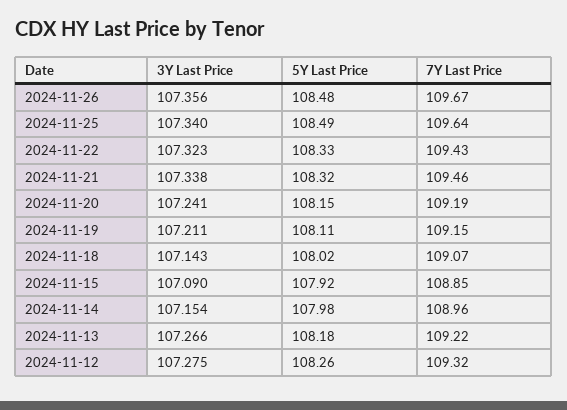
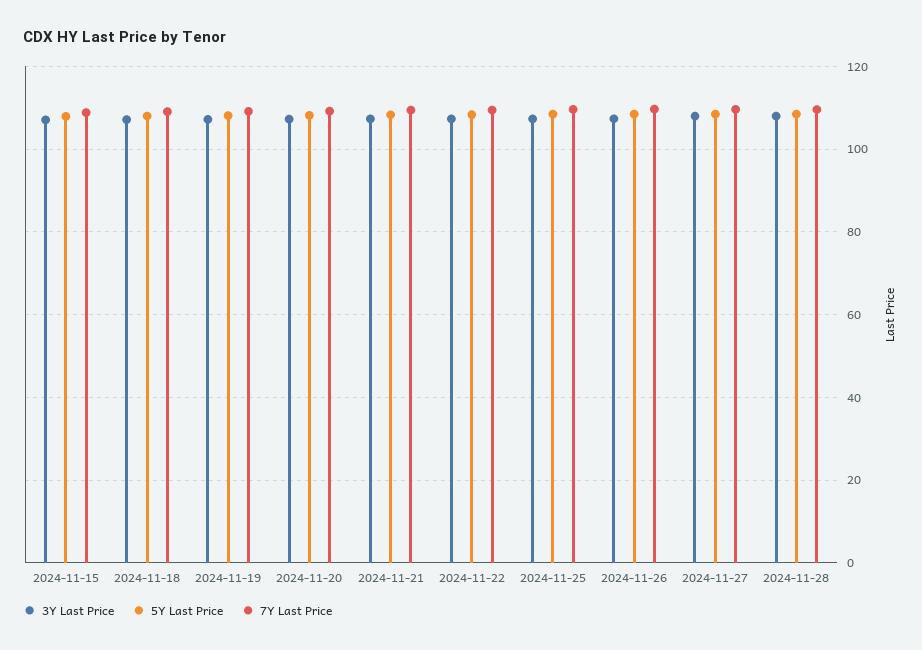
3Y Last Price, 2024-11-14: 107.154 -> none
5Y Last Price, 2024-11-14: 107.98 -> none
7Y Last Price, 2024-11-14: 108.96 -> none
3Y Last Price, 2024-11-13: 107.266 -> none
5Y Last Price, 2024-11-13: 108.18 -> none
7Y Last Price, 2024-11-13: 109.22 -> none
3Y Last Price, 2024-11-12: 107.275 -> none
5Y Last Price, 2024-11-12: 108.26 -> none
7Y Last Price, 2024-11-12: 109.32 -> none
3Y Last Price, 2024-11-27: none -> 108
5Y Last Price, 2024-11-27: none -> 108
7Y Last Price, 2024-11-27: none -> 110
3Y Last Price, 2024-11-28: none -> 108
5Y Last Price, 2024-11-28: none -> 108
7Y Last Price, 2024-11-28: none -> 110

